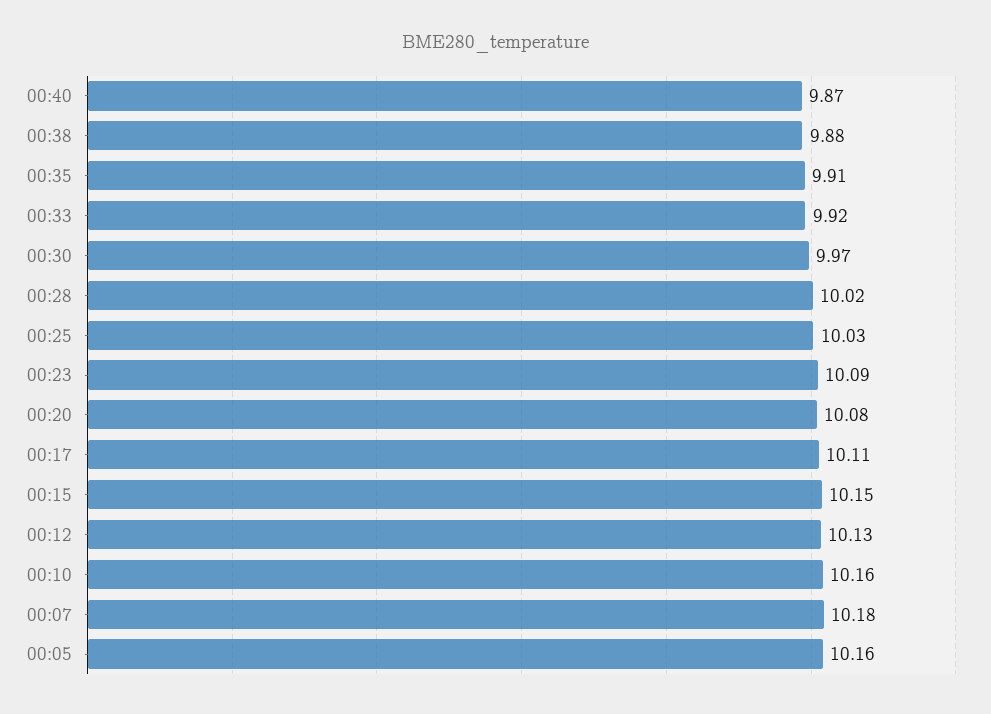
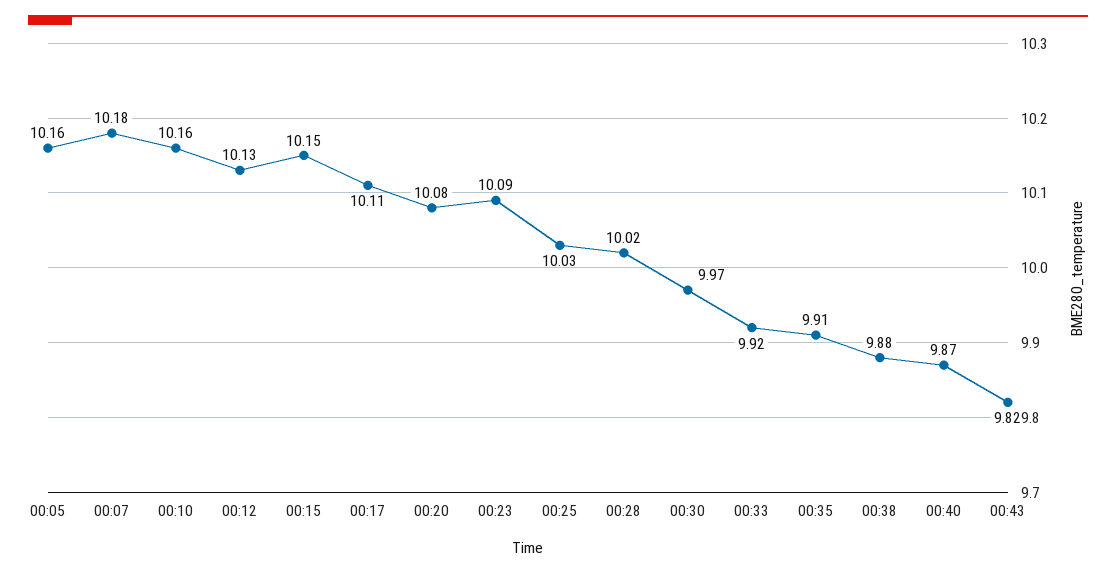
00:43: none -> 9.82

